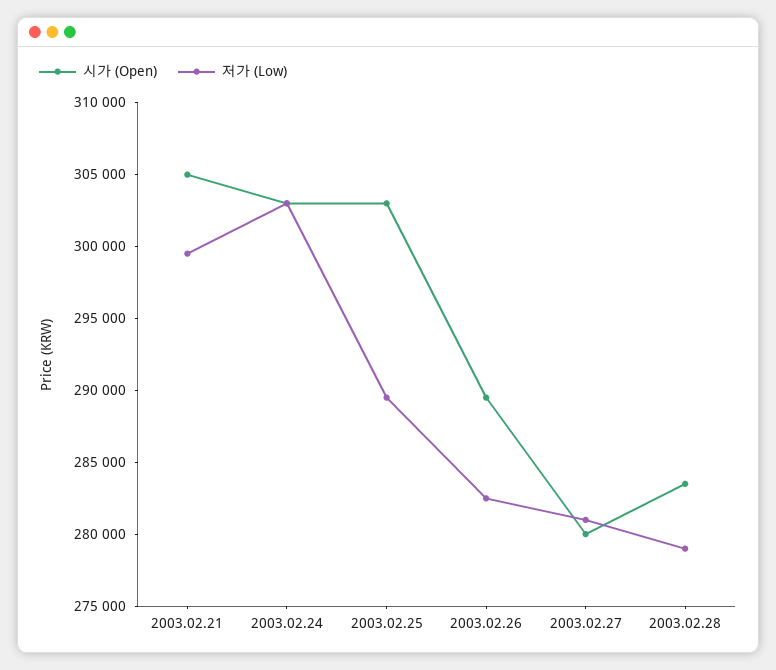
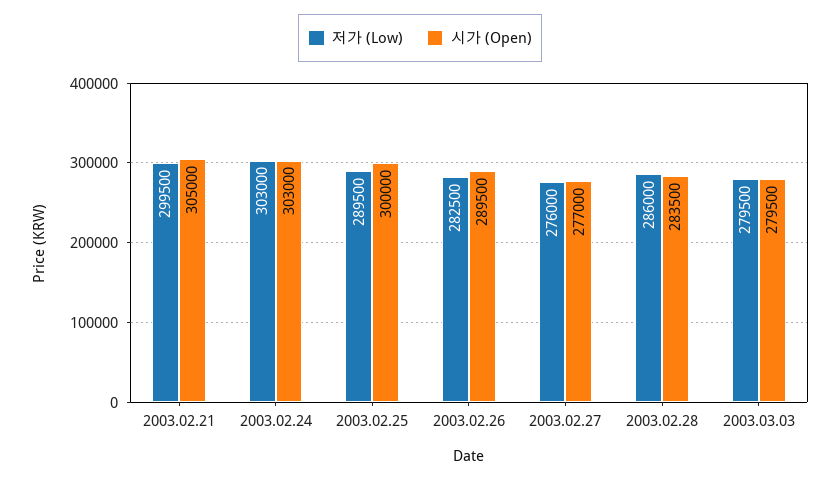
시가 (Open), 2003.02.25: 303000 -> 300000
시가 (Open), 2003.02.27: 280000 -> 277000
저가 (Low), 2003.02.27: 281000 -> 276000
저가 (Low), 2003.02.28: 279000 -> 286000
저가 (Low), 2003.03.03: none -> 279500
시가 (Open), 2003.03.03: none -> 279500

